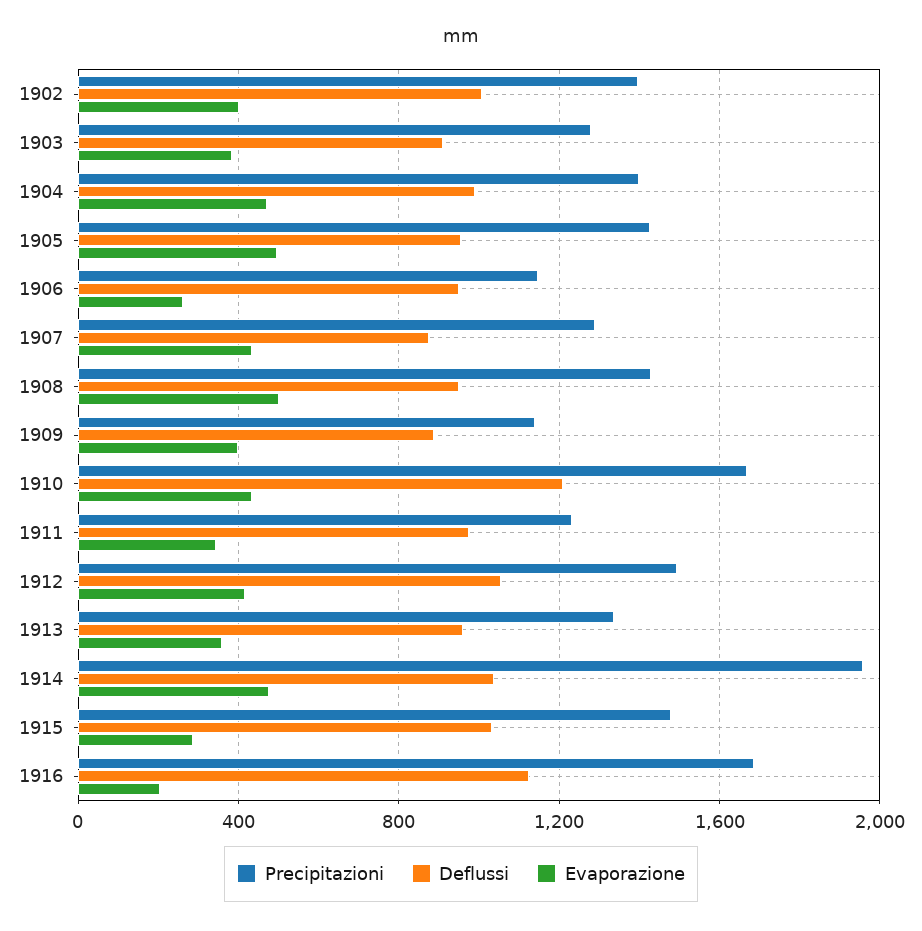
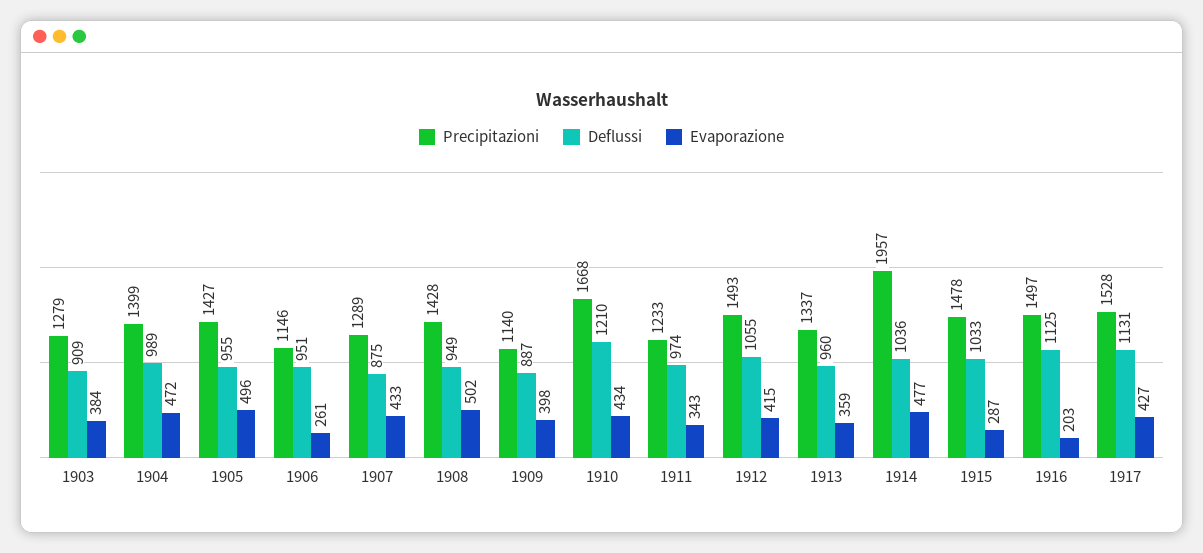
Precipitazioni, 1902: 1400 -> none
Deflussi, 1902: 1000 -> none
Evaporazione, 1902: 400 -> none
Precipitazioni, 1916: 1700 -> 1497
Precipitazioni, 1917: none -> 1528
Deflussi, 1917: none -> 1131
Evaporazione, 1917: none -> 427

